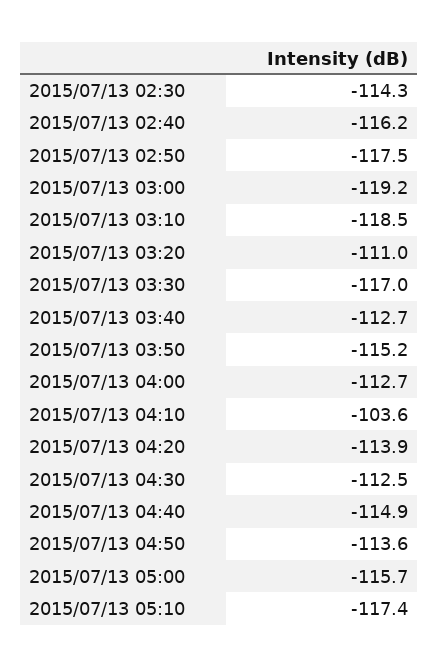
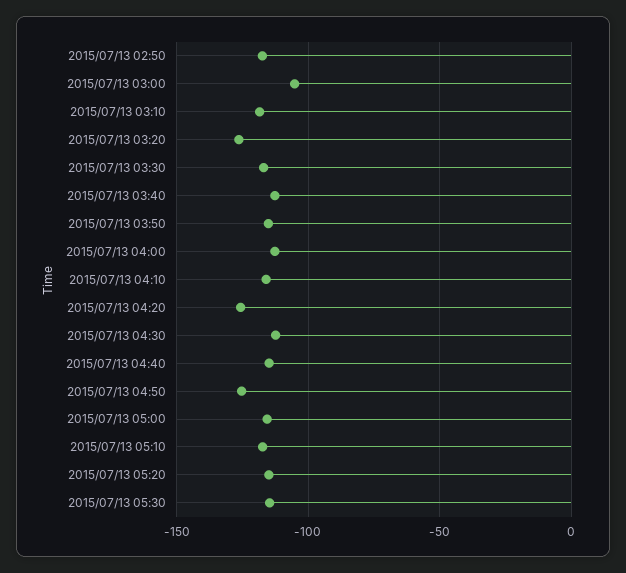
2015/07/13 02:30: -114.3 -> none
2015/07/13 02:40: -116.2 -> none
2015/07/13 03:00: -119.2 -> -105
2015/07/13 03:20: -111 -> -125
2015/07/13 04:10: -103.6 -> -115
2015/07/13 04:20: -113.9 -> -125
2015/07/13 04:50: -113.6 -> -125
2015/07/13 05:20: none -> -115
2015/07/13 05:30: none -> -115

